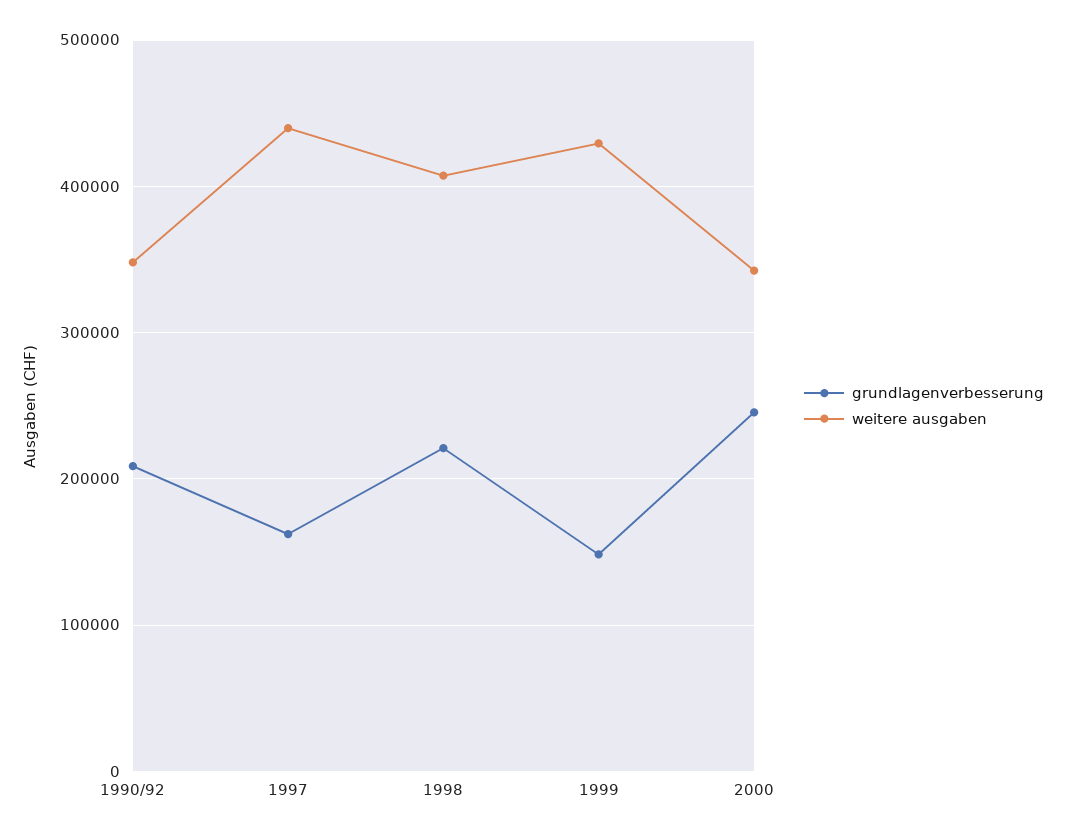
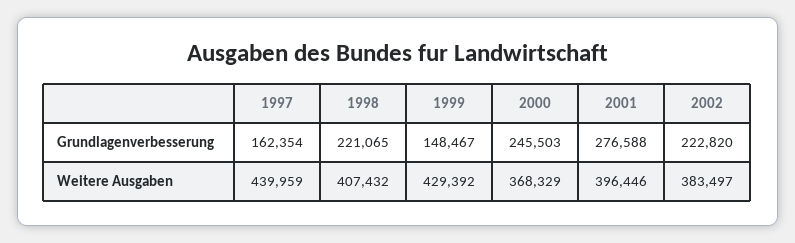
grundlagenverbesserung, 1990/92: 210000 -> none
weitere ausgaben, 1990/92: 350000 -> none
weitere ausgaben, 2000: 340000 -> 368329
grundlagenverbesserung, 2001: none -> 276588
grundlagenverbesserung, 2002: none -> 222820
weitere ausgaben, 2001: none -> 396446
weitere ausgaben, 2002: none -> 383497

